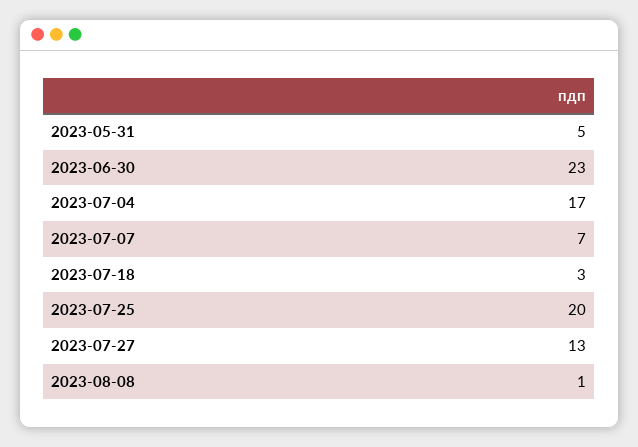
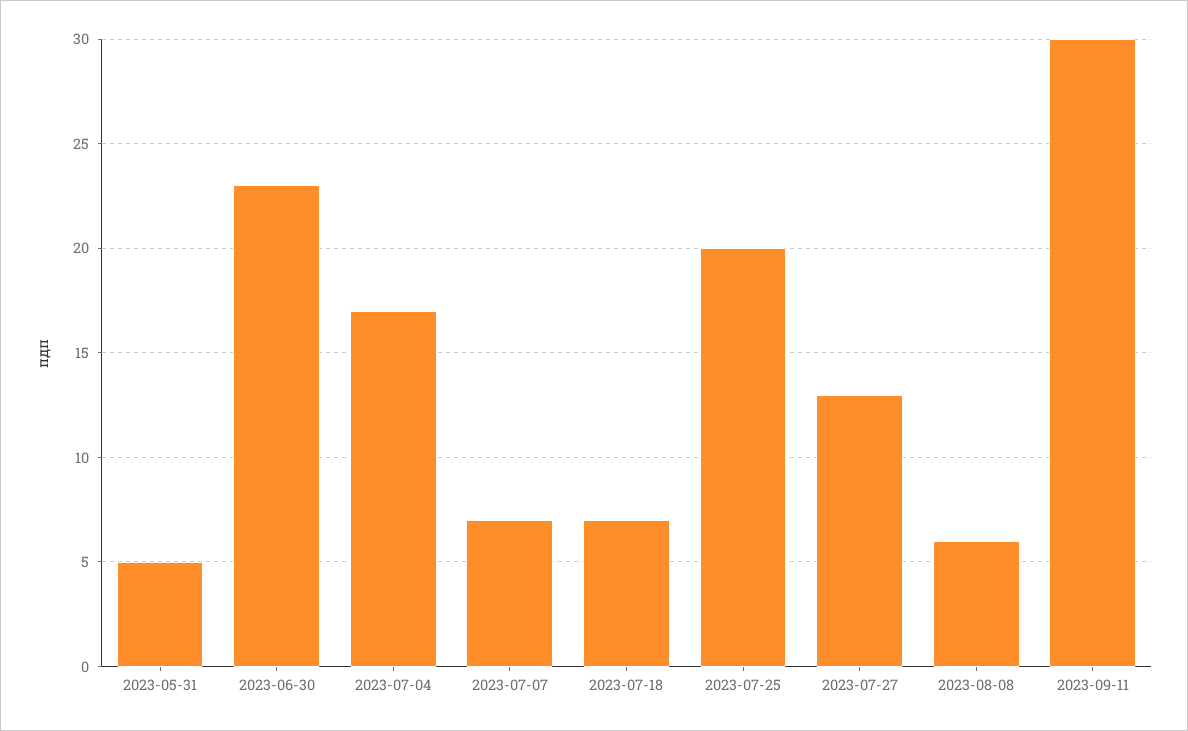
2023-07-18: 3 -> 7
2023-08-08: 1 -> 6
2023-09-11: none -> 30

